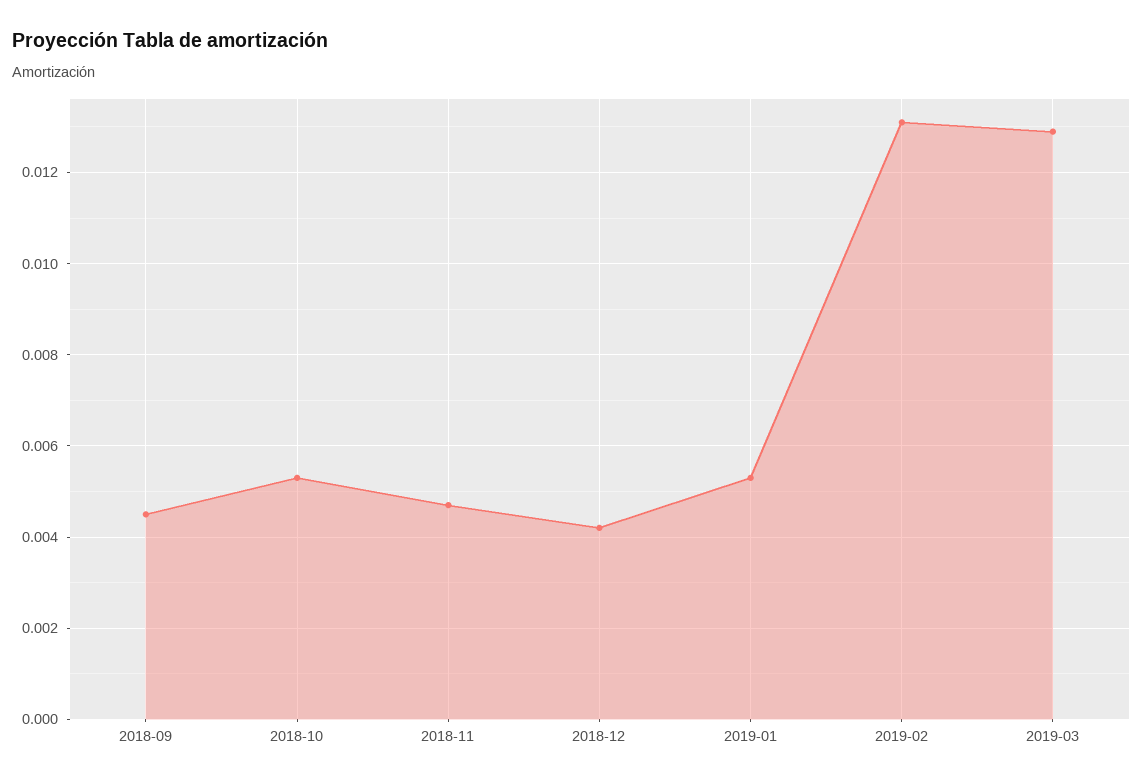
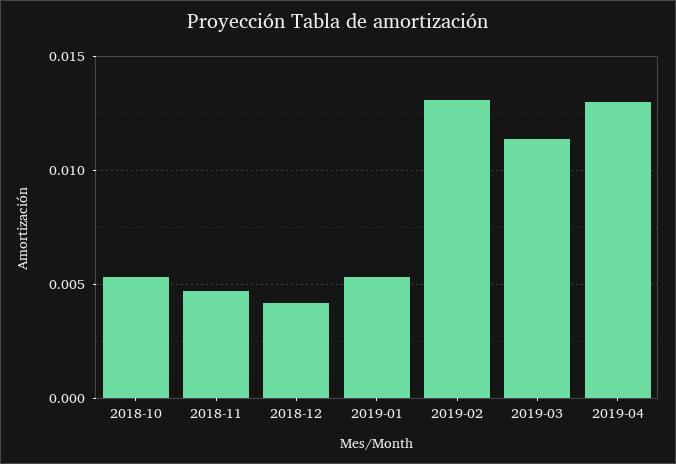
2018-09: 0.0045 -> none
2019-03: 0.013 -> 0.0115
2019-04: none -> 0.013

